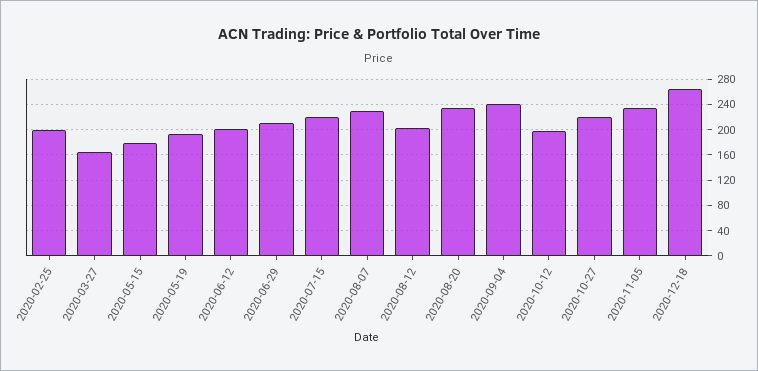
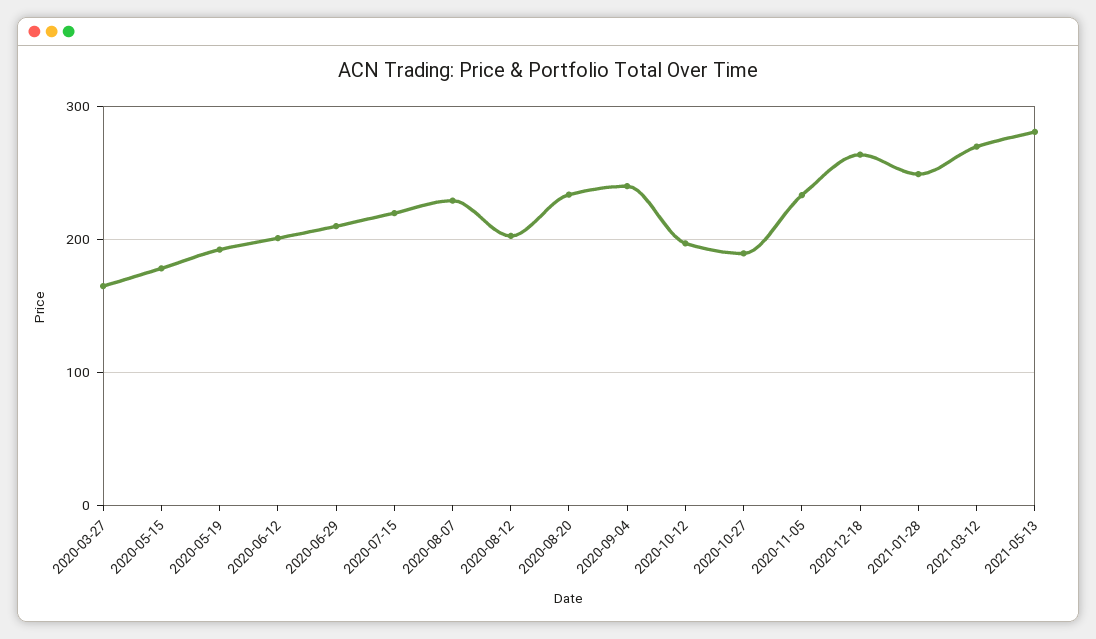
2020-02-25: 200 -> none
2020-10-27: 220 -> 190
2021-01-28: none -> 250
2021-03-12: none -> 270
2021-05-13: none -> 280

